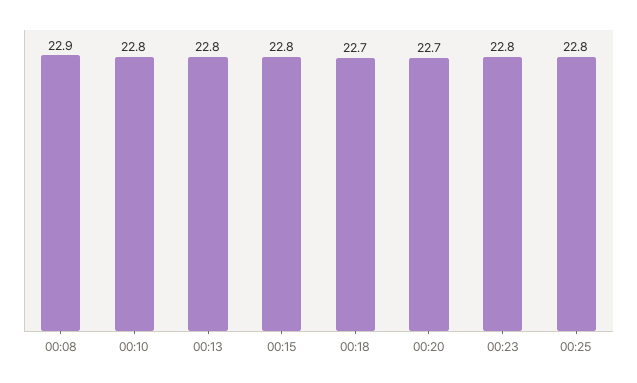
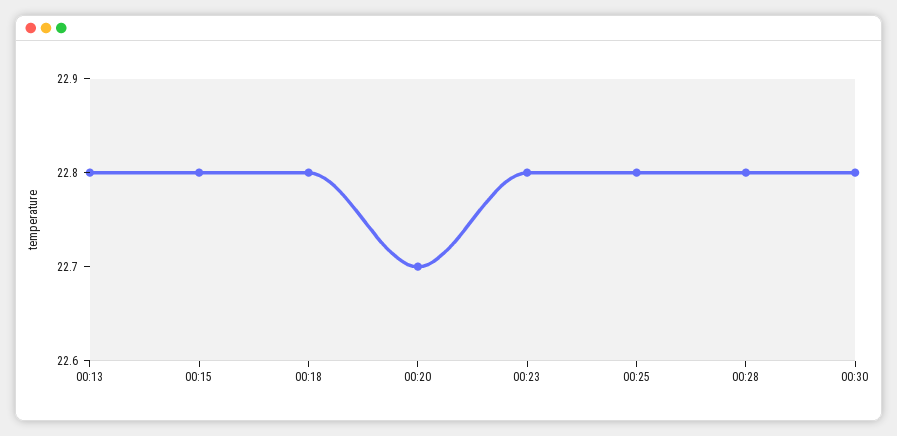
00:08: 22.9 -> none
00:10: 22.8 -> none
00:18: 22.7 -> 22.8
00:28: none -> 22.8
00:30: none -> 22.8

